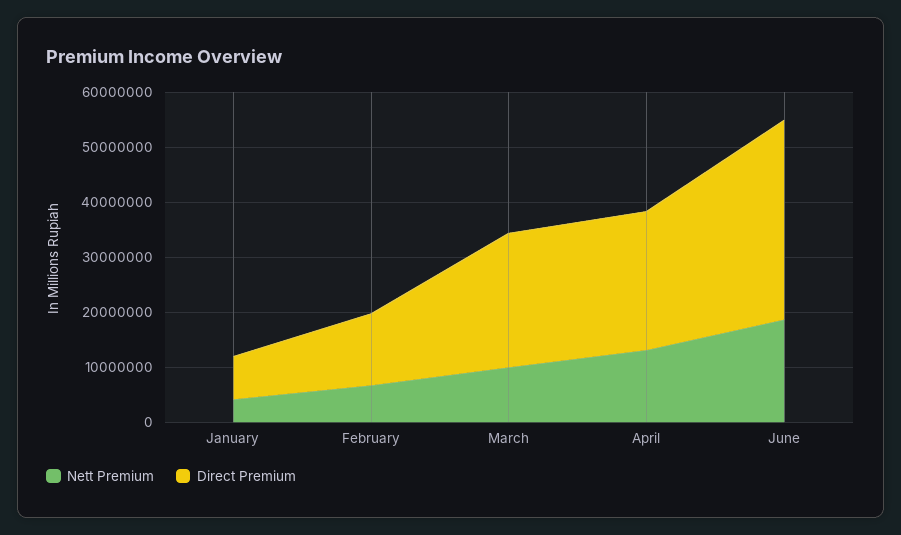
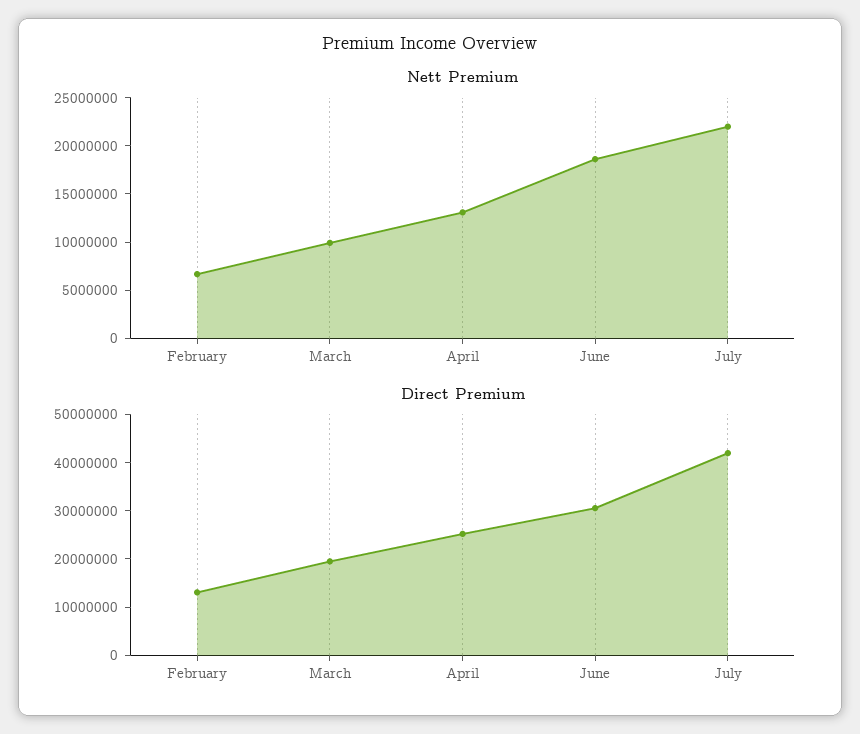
Nett Premium, January: 4000000 -> none
Direct Premium, January: 8000000 -> none
Direct Premium, March: 24000000 -> 20000000
Direct Premium, June: 36000000 -> 30000000
Nett Premium, July: none -> 22000000
Direct Premium, July: none -> 42000000

